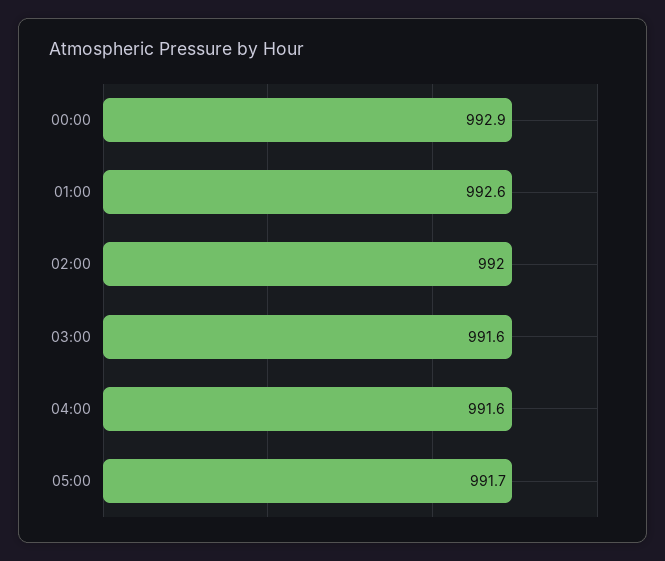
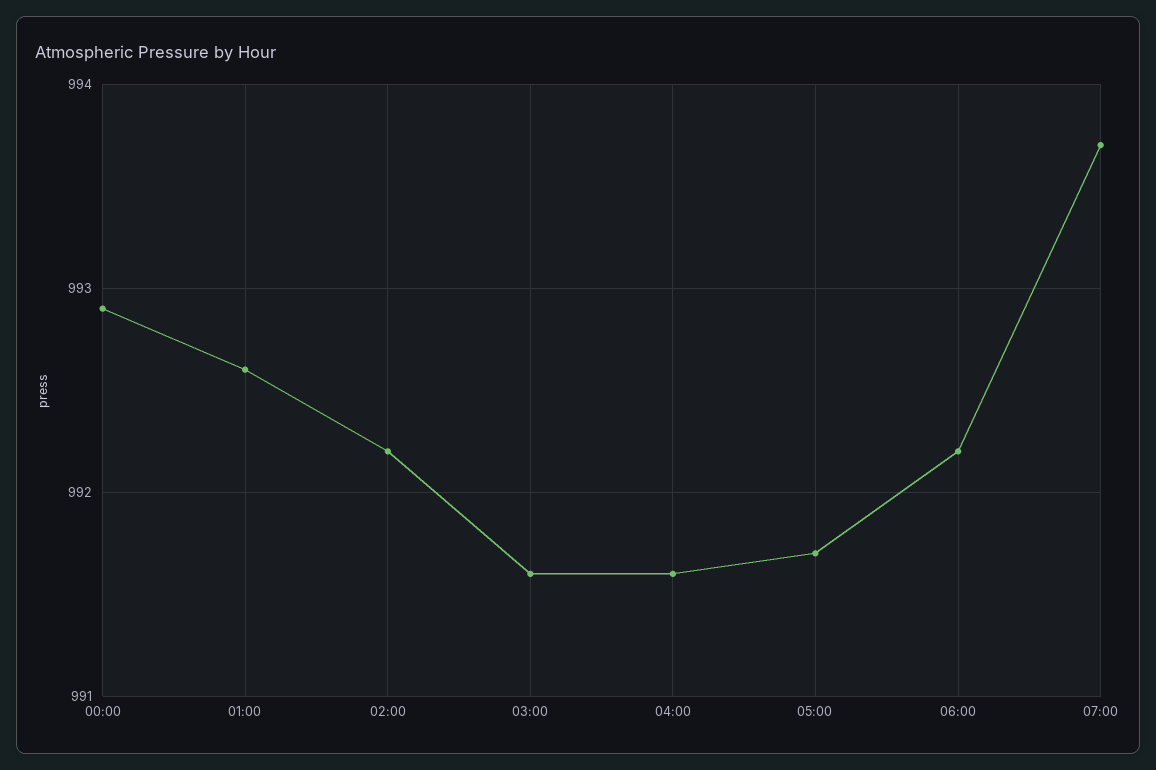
02:00: 992 -> 992.2
06:00: none -> 992.2
07:00: none -> 993.7

